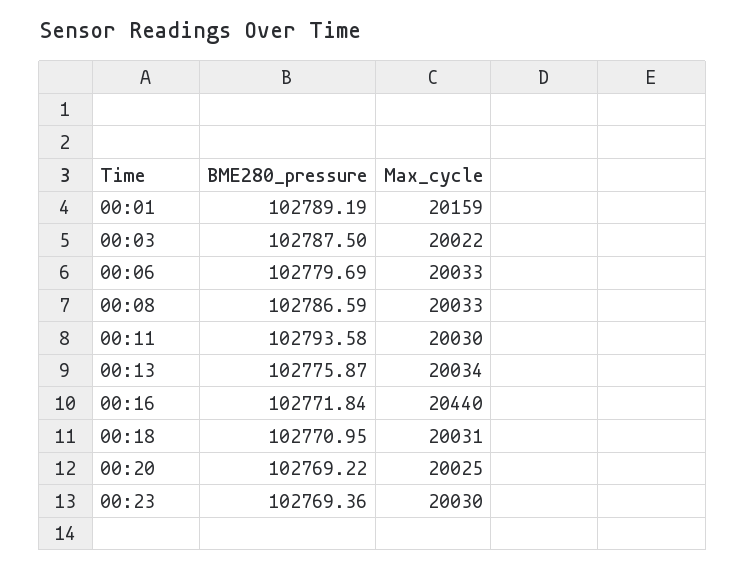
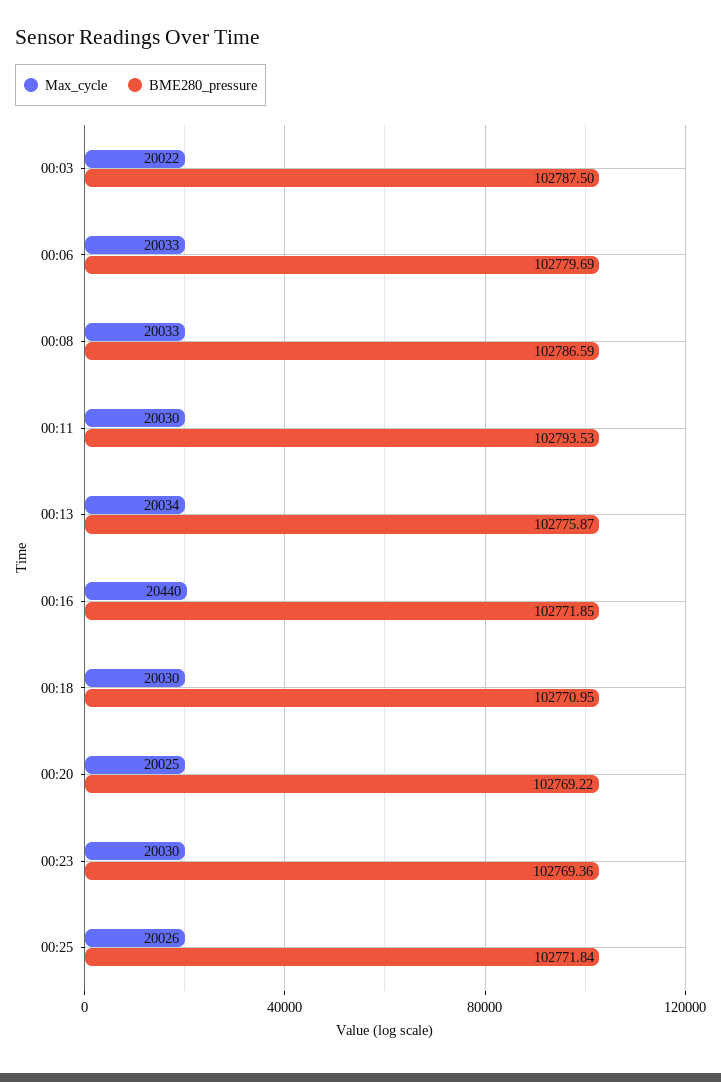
BME280_pressure, 00:01: 102789.19 -> none
Max_cycle, 00:01: 20159 -> none
BME280_pressure, 00:11: 102793.58 -> 102793.53
BME280_pressure, 00:16: 102771.84 -> 102771.85
Max_cycle, 00:18: 20031 -> 20030
Max_cycle, 00:25: none -> 20026
BME280_pressure, 00:25: none -> 102771.84

